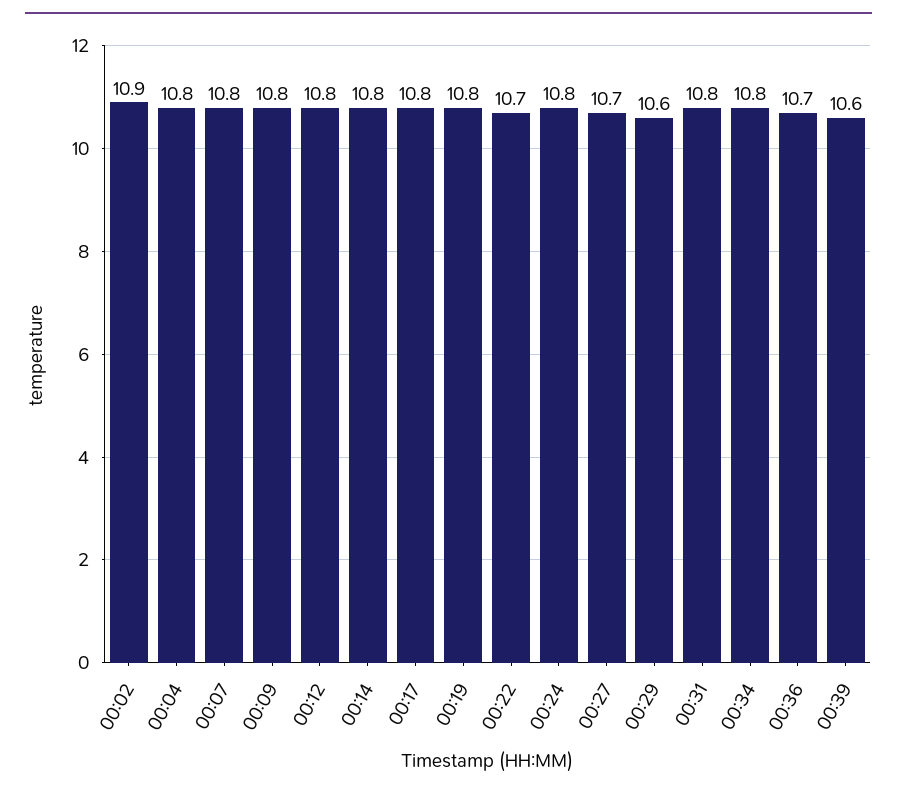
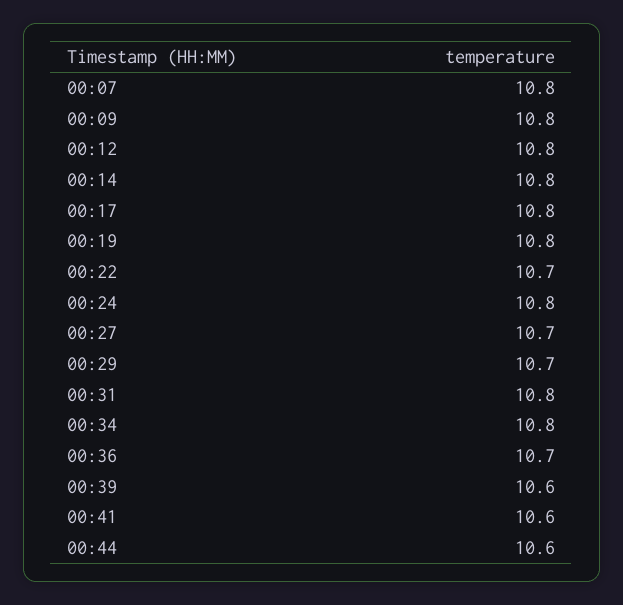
00:02: 10.9 -> none
00:04: 10.8 -> none
00:29: 10.6 -> 10.7
00:41: none -> 10.6
00:44: none -> 10.6

